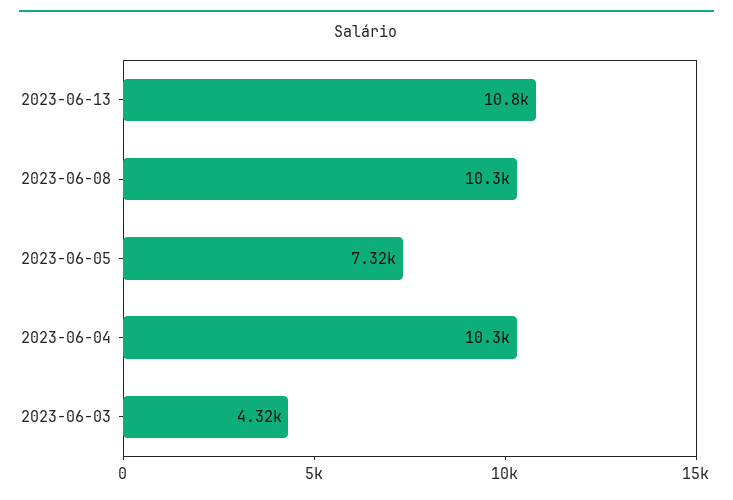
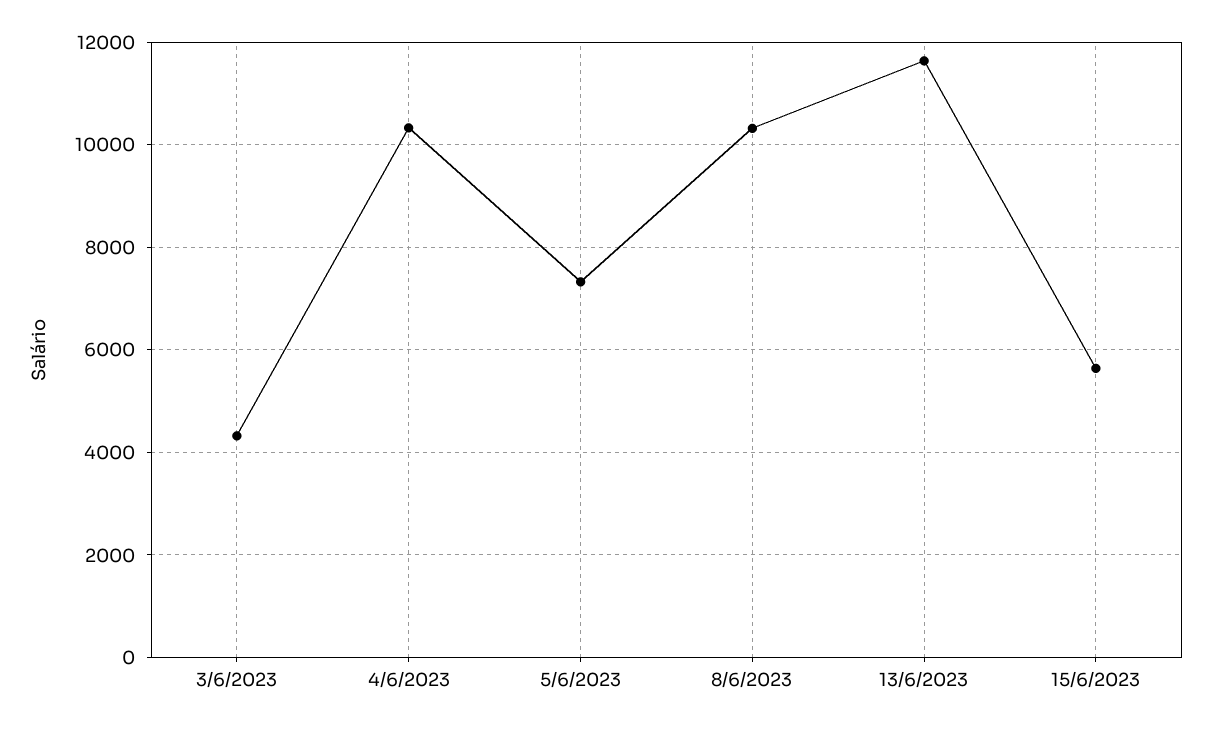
2023-06-13: 10800 -> 11600
15/6/2023: none -> 5600

